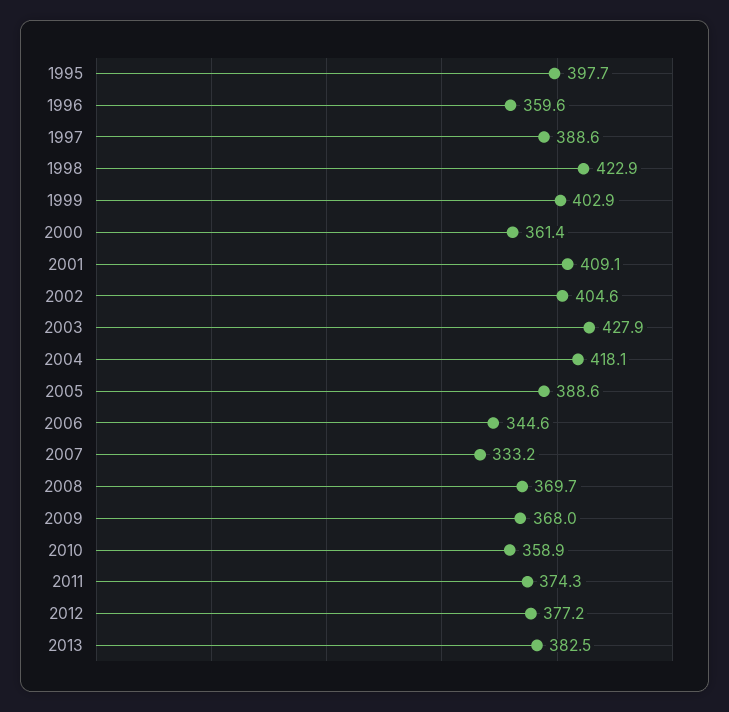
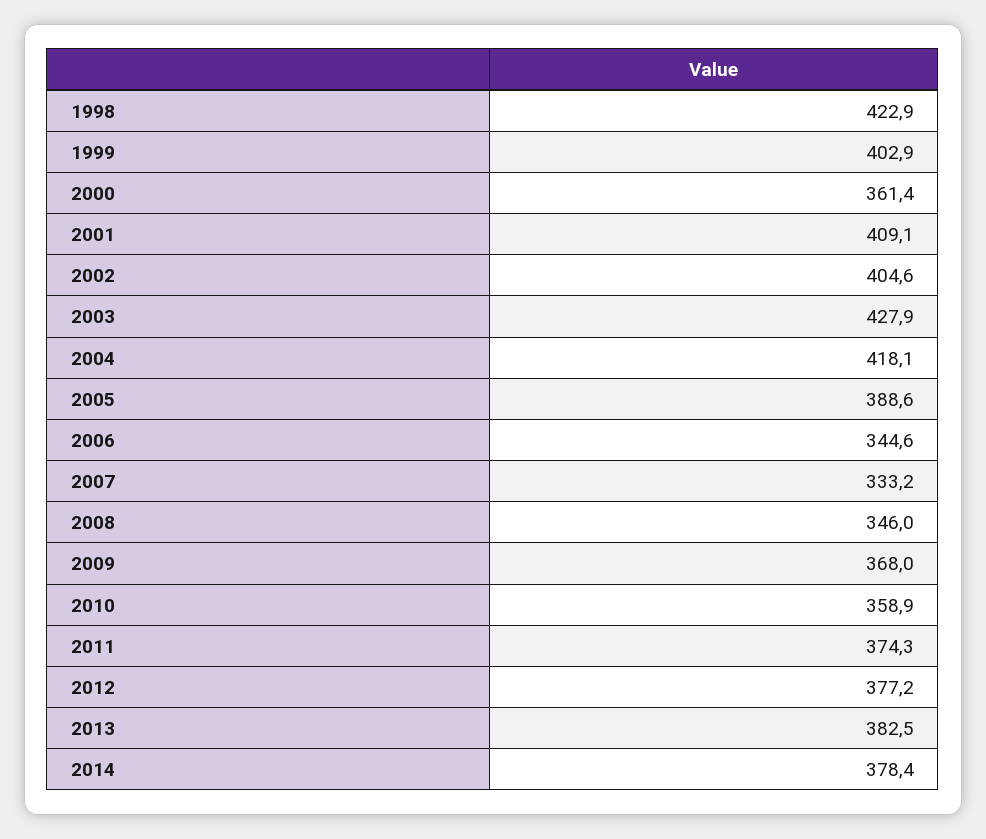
1995: 397.7 -> none
1996: 359.6 -> none
1997: 388.6 -> none
2008: 369.7 -> 346
2014: none -> 378.4

